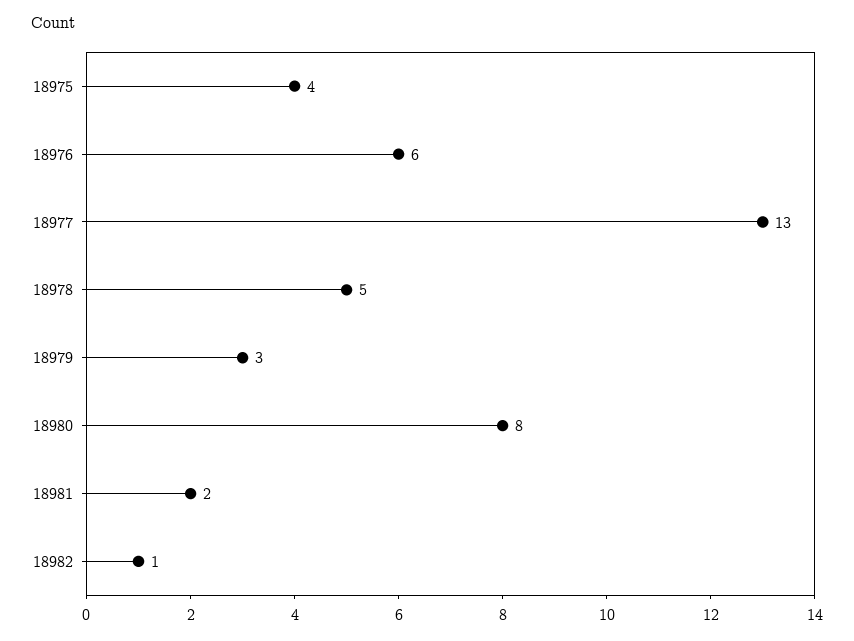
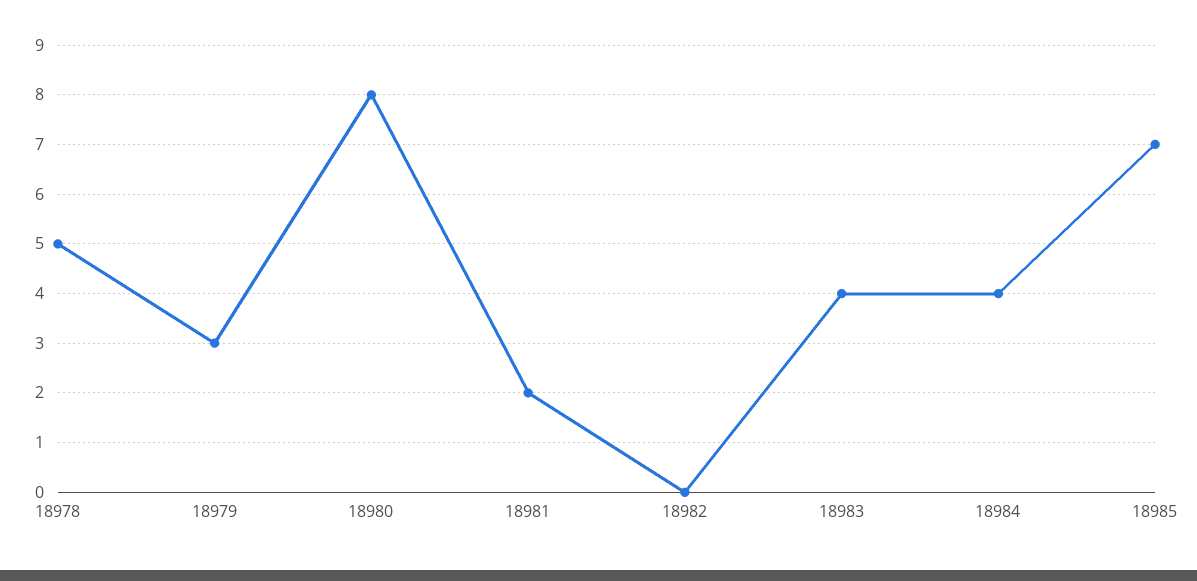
18975: 4 -> none
18976: 6 -> none
18977: 13 -> none
18982: 1 -> 0
18983: none -> 4
18984: none -> 4
18985: none -> 7

